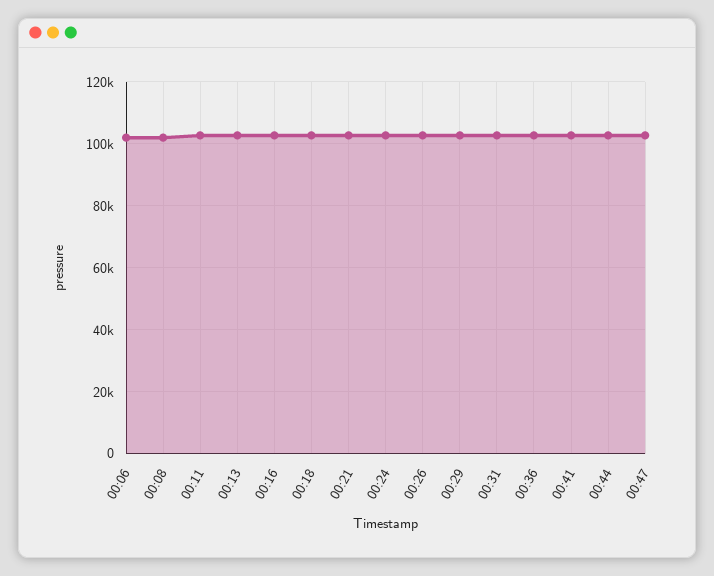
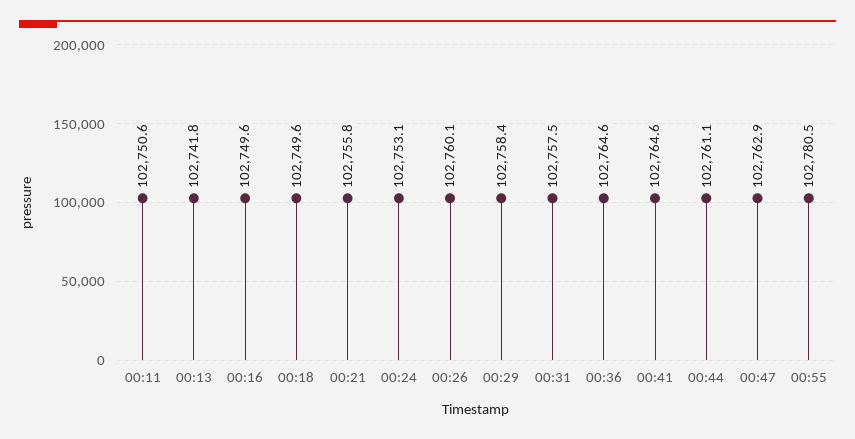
00:06: 102000 -> none
00:08: 102000 -> none
00:55: none -> 102780.5

